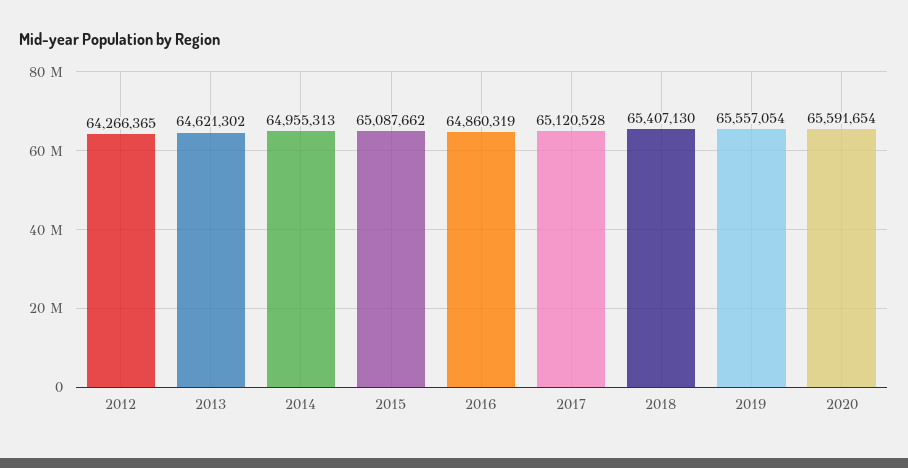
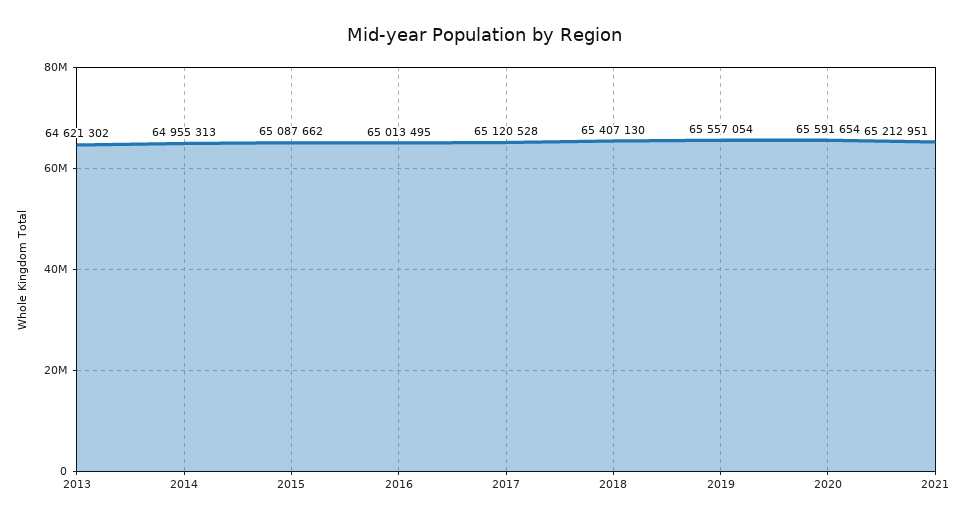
2012: 64266365 -> none
2016: 64860319 -> 65013495
2021: none -> 65212951

